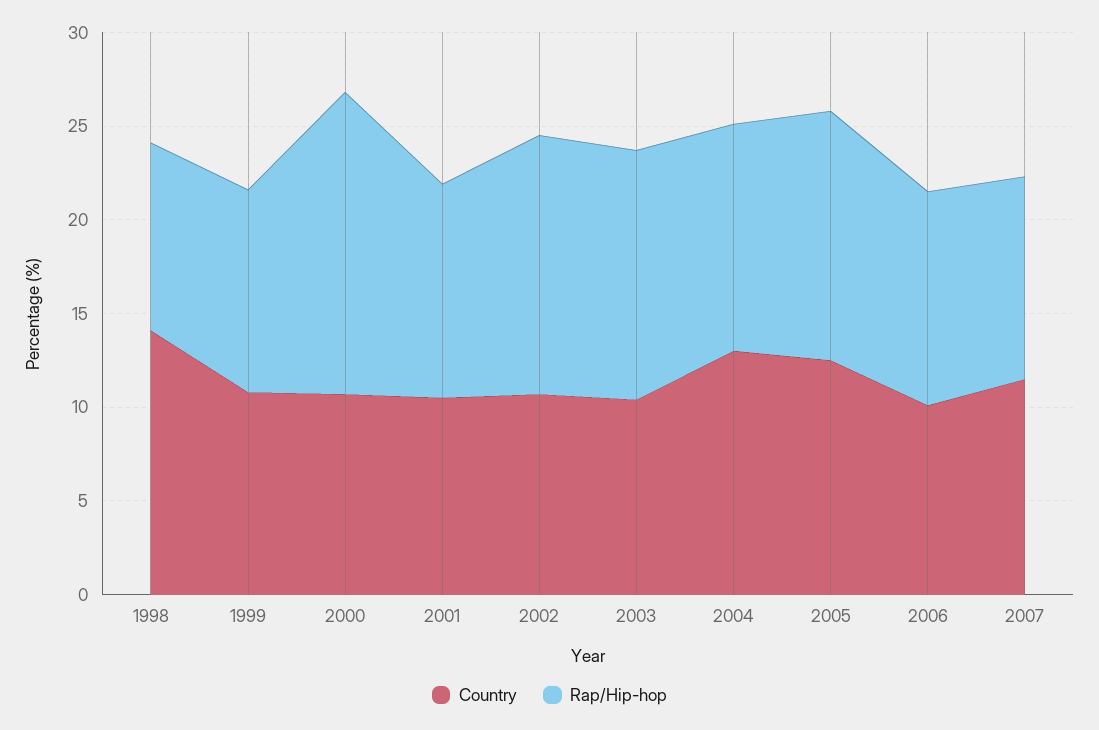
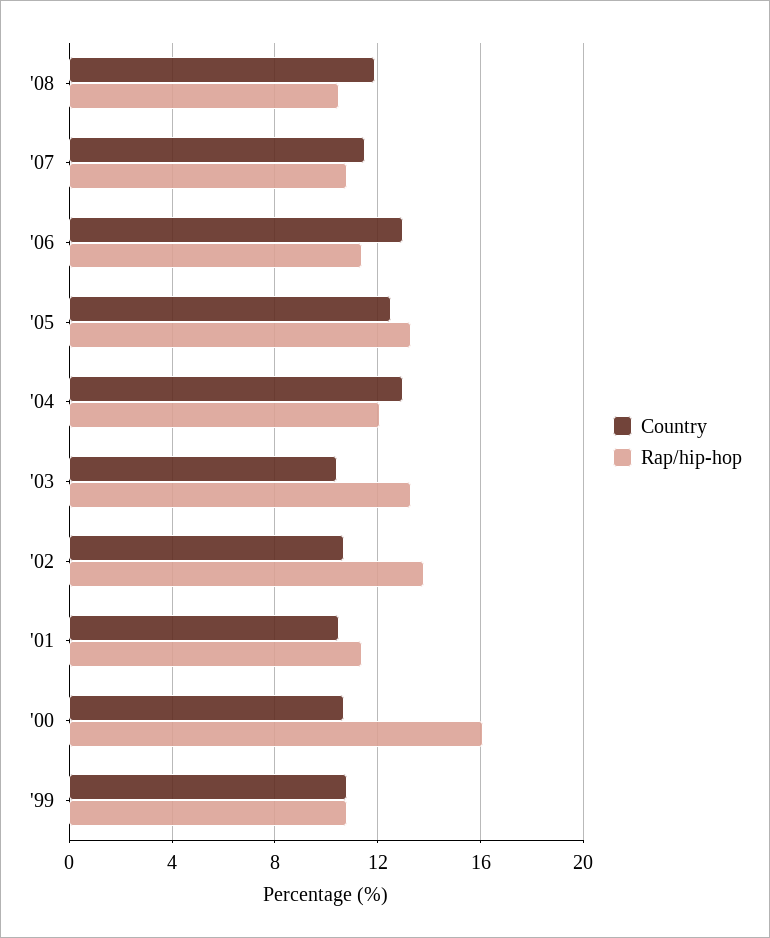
Country, 1998: 14 -> none
Rap/Hip-hop, 1998: 10 -> none
Country, 2006: 10 -> 13
Country, '08: none -> 12
Rap/Hip-hop, '08: none -> 10.5

